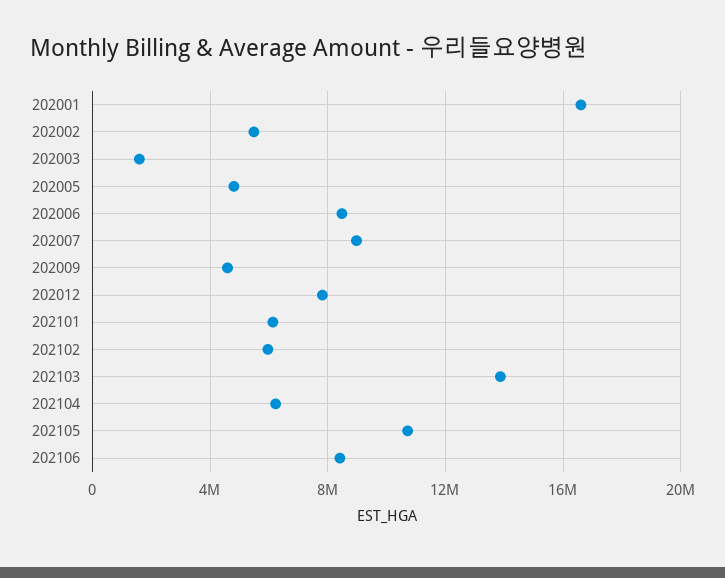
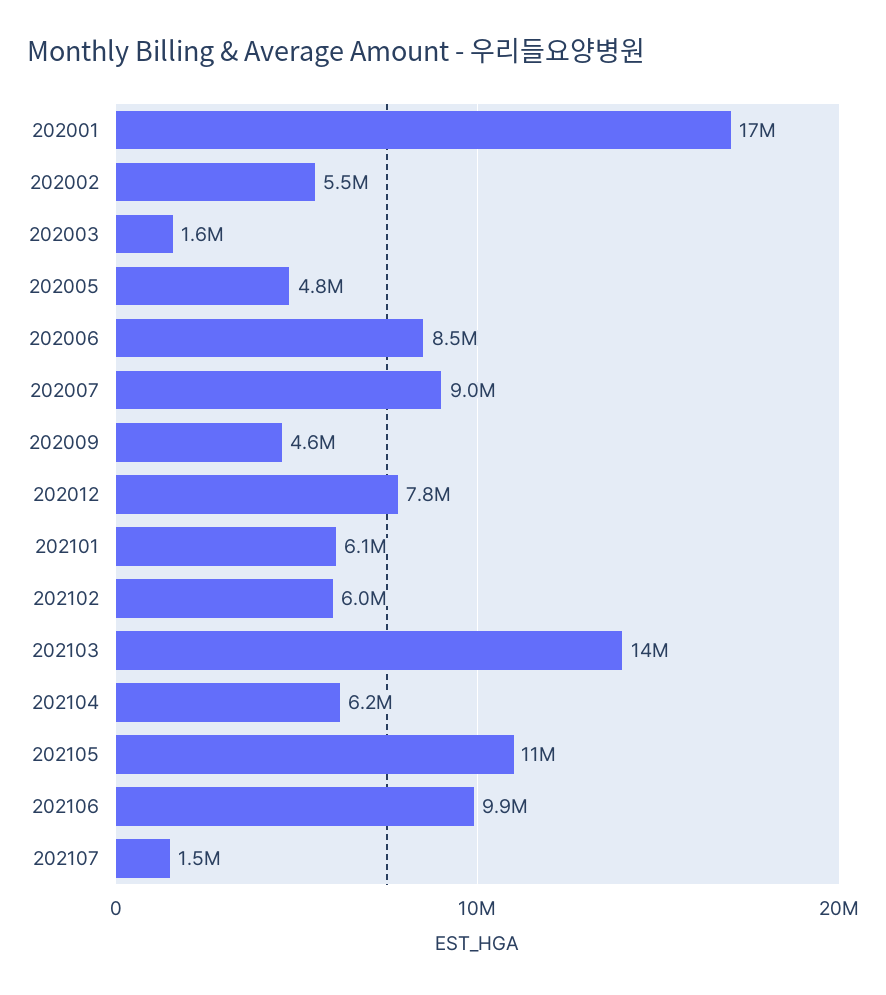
202106: 8500000 -> 9900000
202107: none -> 1500000

